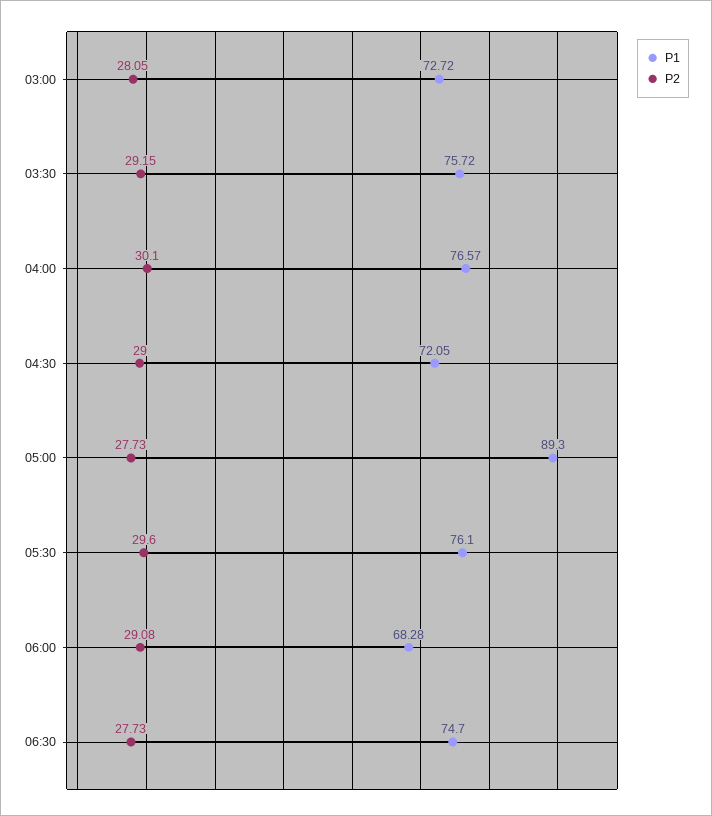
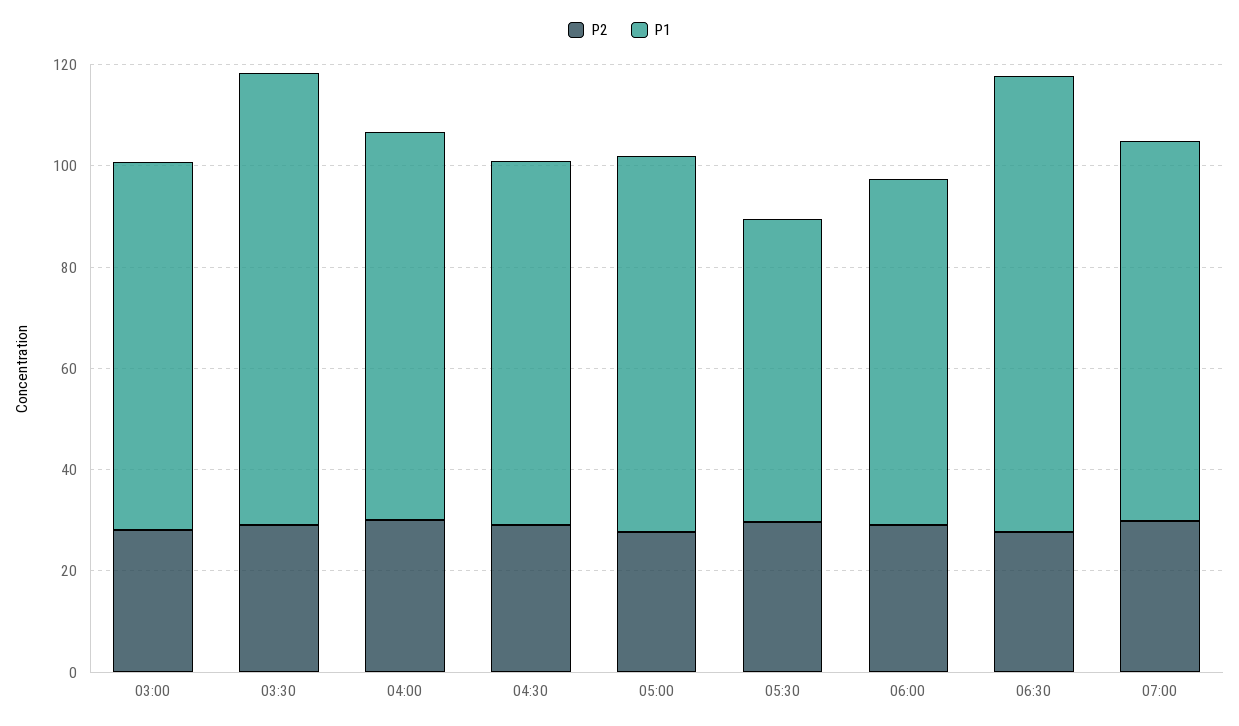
P1, 03:30: 75.72 -> 90
P1, 05:00: 89.3 -> 75
P1, 05:30: 76.1 -> 60
P1, 06:30: 74.7 -> 90
P2, 07:00: none -> 30
P1, 07:00: none -> 75

